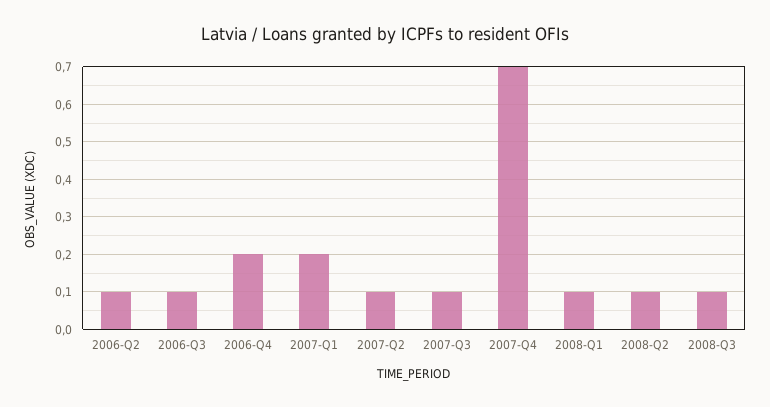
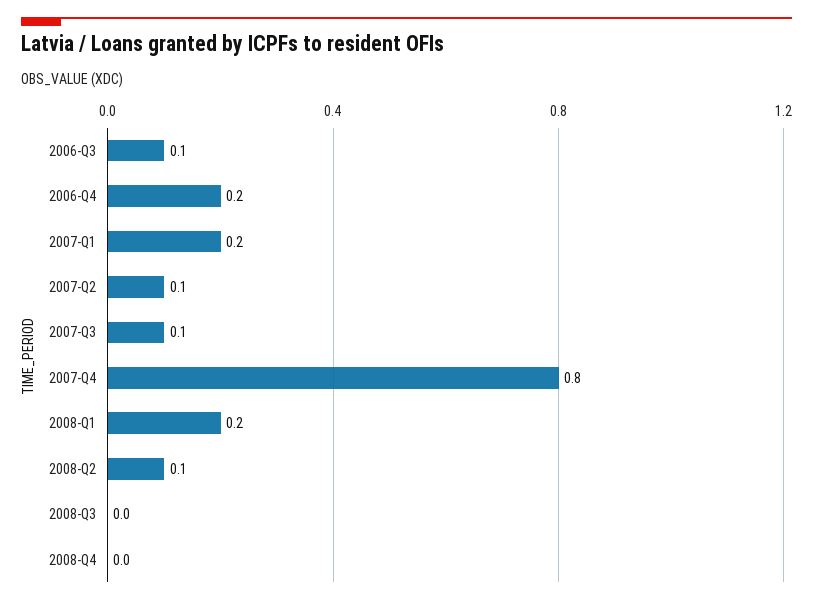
2006-Q2: 0.1 -> none
2007-Q4: 0.7 -> 0.8
2008-Q1: 0.1 -> 0.2
2008-Q3: 0.1 -> 0
2008-Q4: none -> 0

